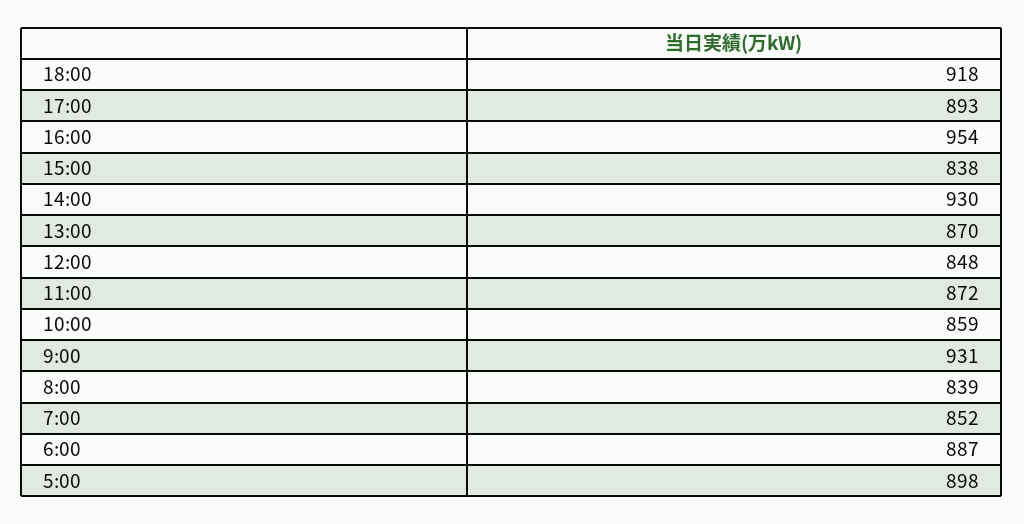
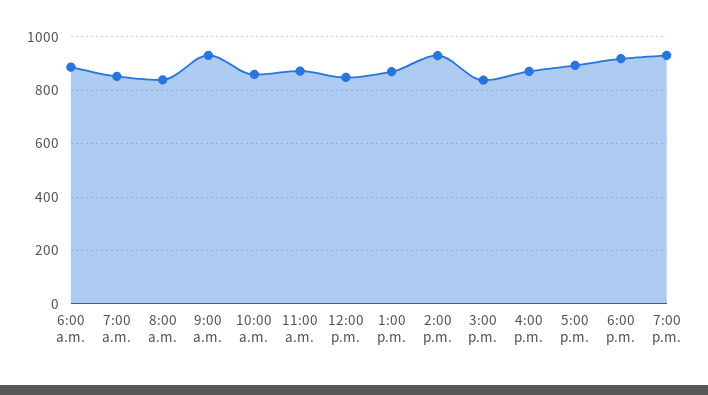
16:00: 954 -> 875
5:00: 898 -> none
7:00 p.m.: none -> 925

